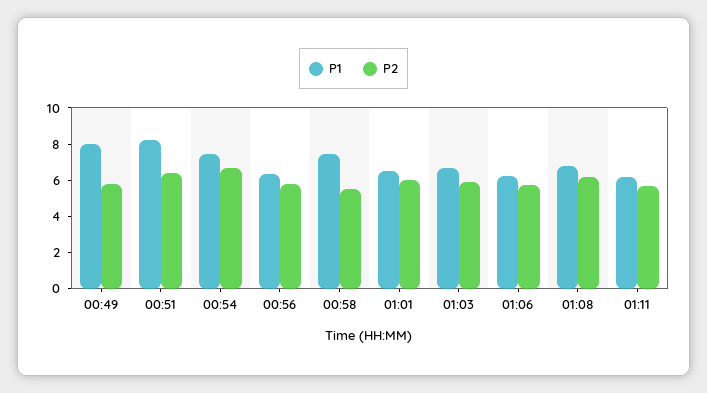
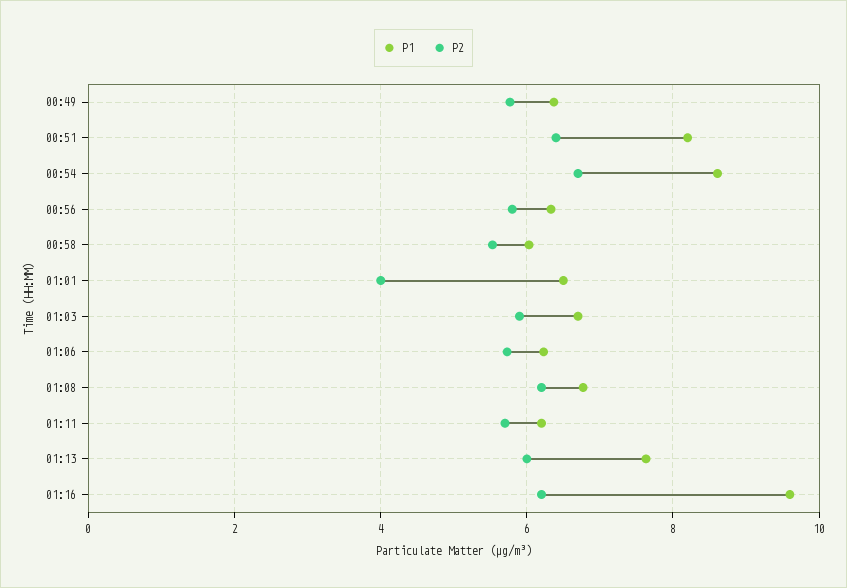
P1, 00:49: 8 -> 6.4
P1, 00:54: 7.5 -> 8.6
P1, 00:58: 7.5 -> 6
P2, 01:01: 6 -> 4
P1, 01:13: none -> 7.6
P2, 01:13: none -> 6
P1, 01:16: none -> 9.6
P2, 01:16: none -> 6.2

